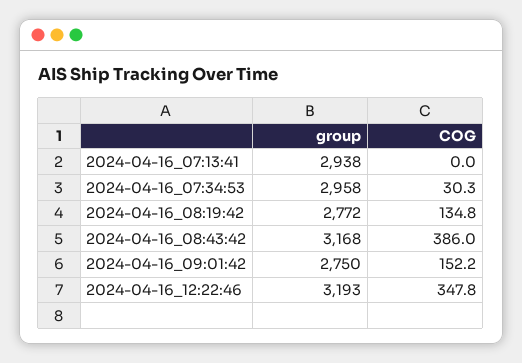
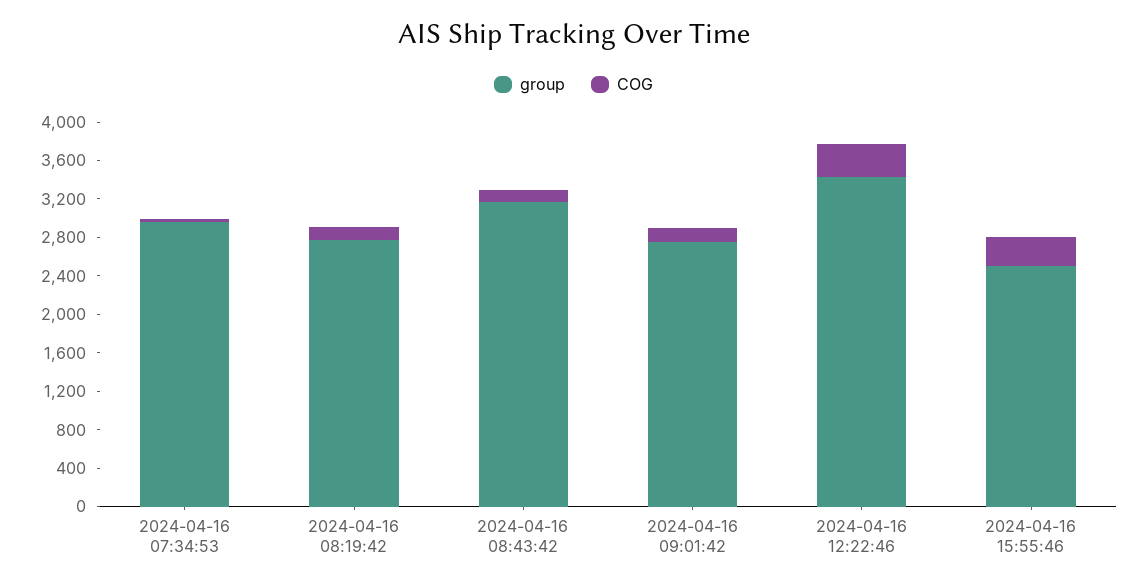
group, 2024-04-16_07:13:41: 2938 -> none
COG, 2024-04-16_07:13:41: 0 -> none
COG, 2024-04-16_08:43:42: 386 -> 100
group, 2024-04-16_12:22:46: 3193 -> 3400
group, 2024-04-16 15:55:46: none -> 2500
COG, 2024-04-16 15:55:46: none -> 300

